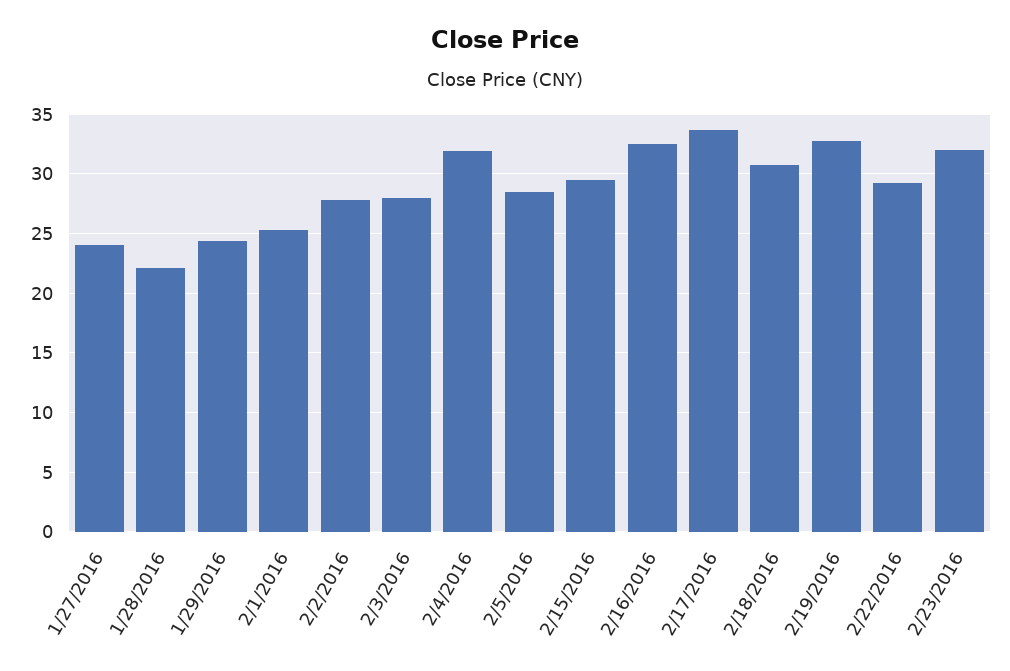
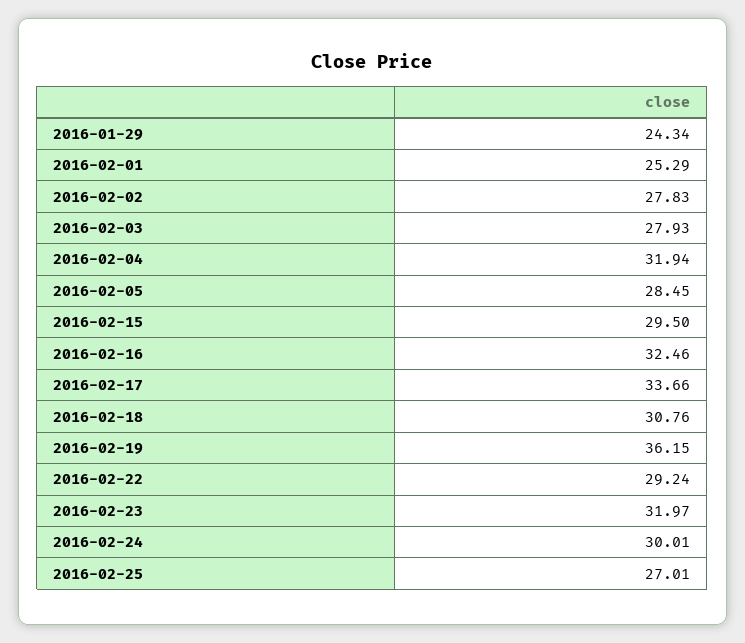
1/27/2016: 24 -> none
1/28/2016: 22 -> none
2/19/2016: 33 -> 36.15
2016-02-24: none -> 30.01
2016-02-25: none -> 27.01

